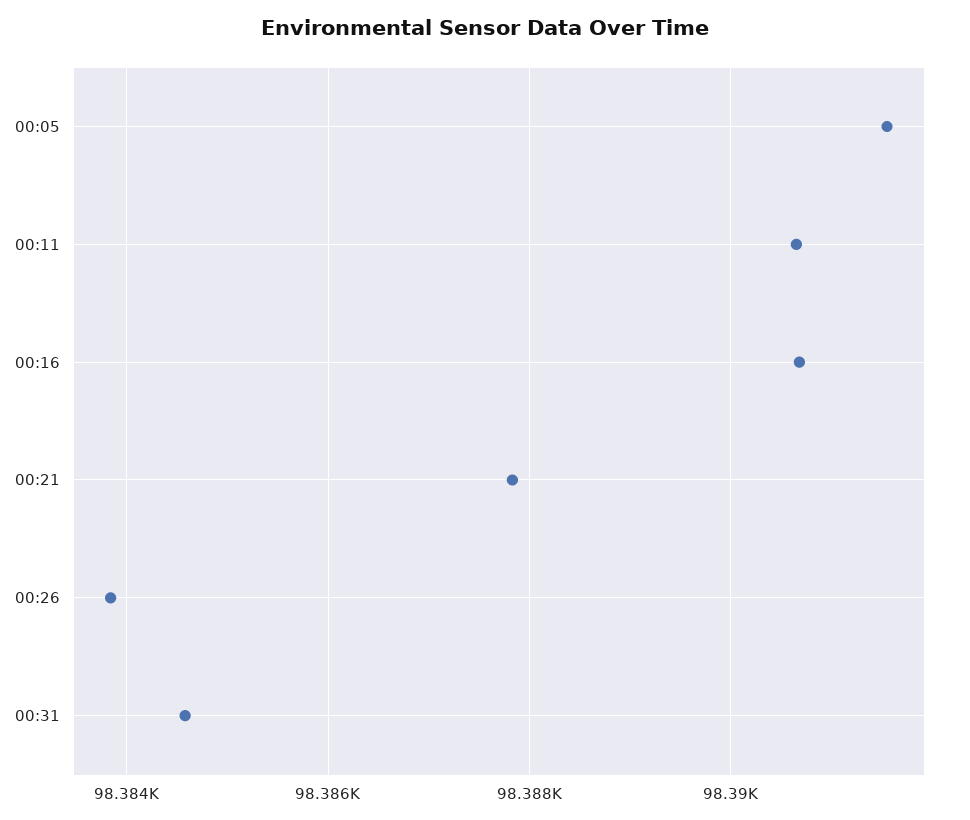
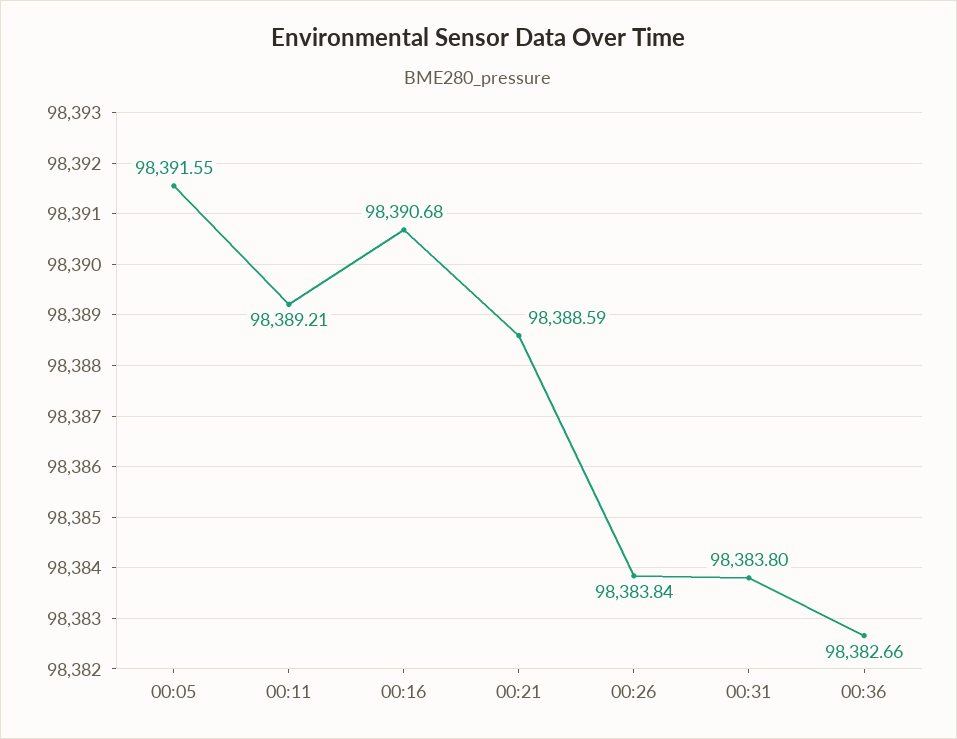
00:11: 98390.6 -> 98389.21
00:21: 98387.8 -> 98388.59
00:31: 98384.6 -> 98383.8
00:36: none -> 98382.66

